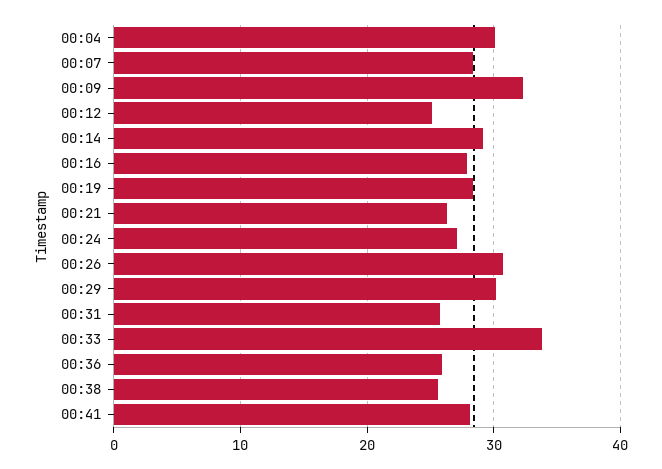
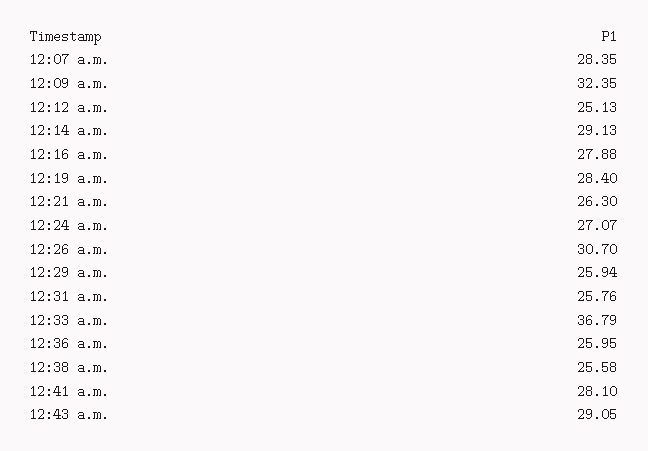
00:04: 30 -> none
00:29: 30 -> 25.94
00:33: 34 -> 36.79
12:43 a.m.: none -> 29.05

